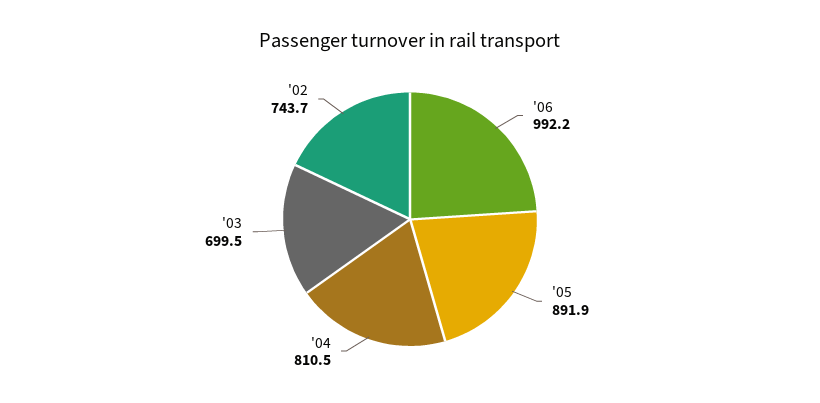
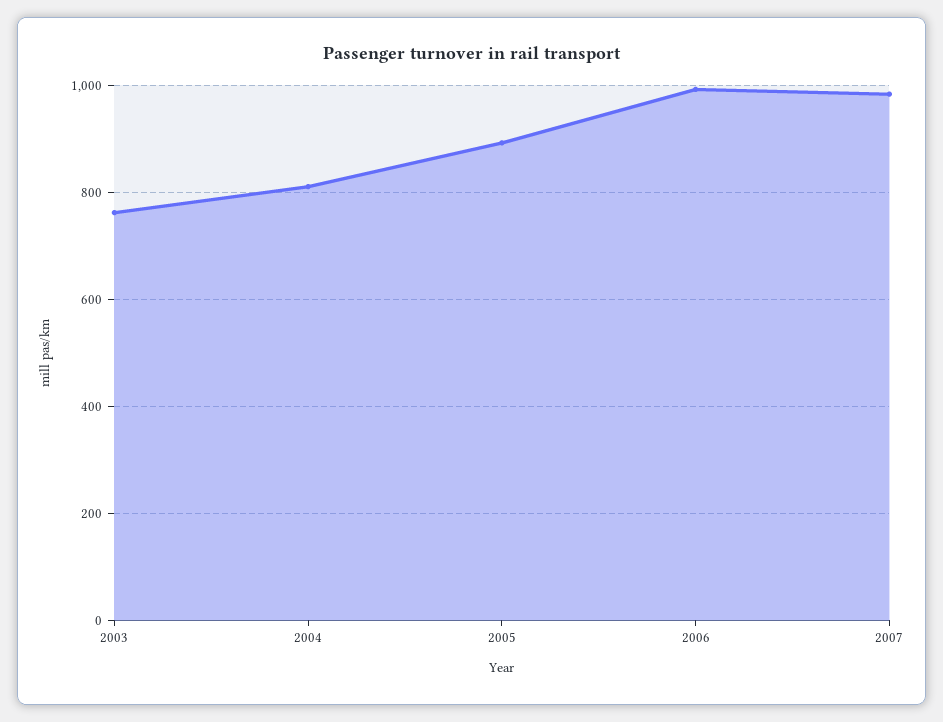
'03: 699.5 -> 760
'02: 743.7 -> none
2007: none -> 980

